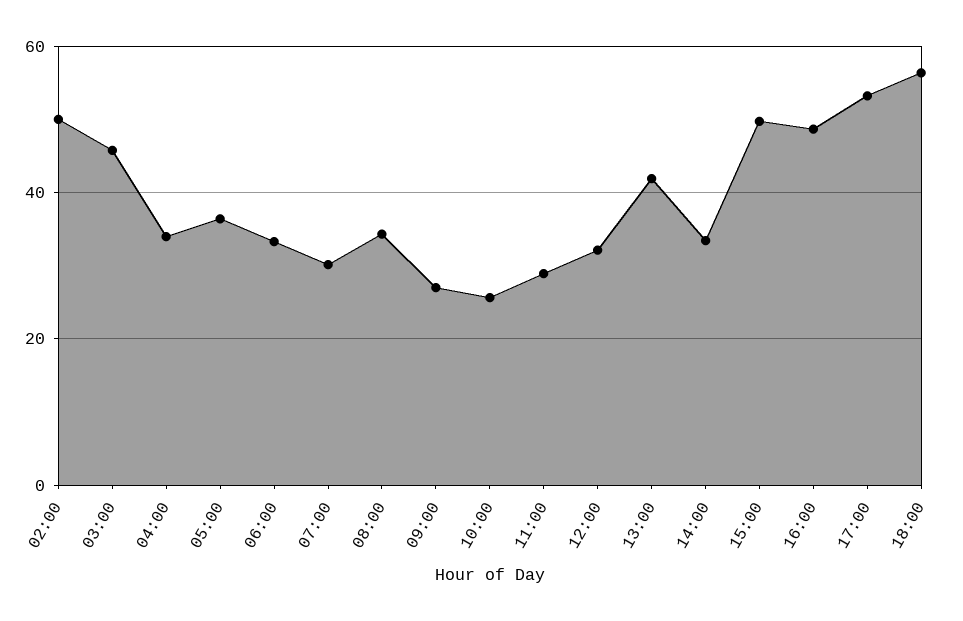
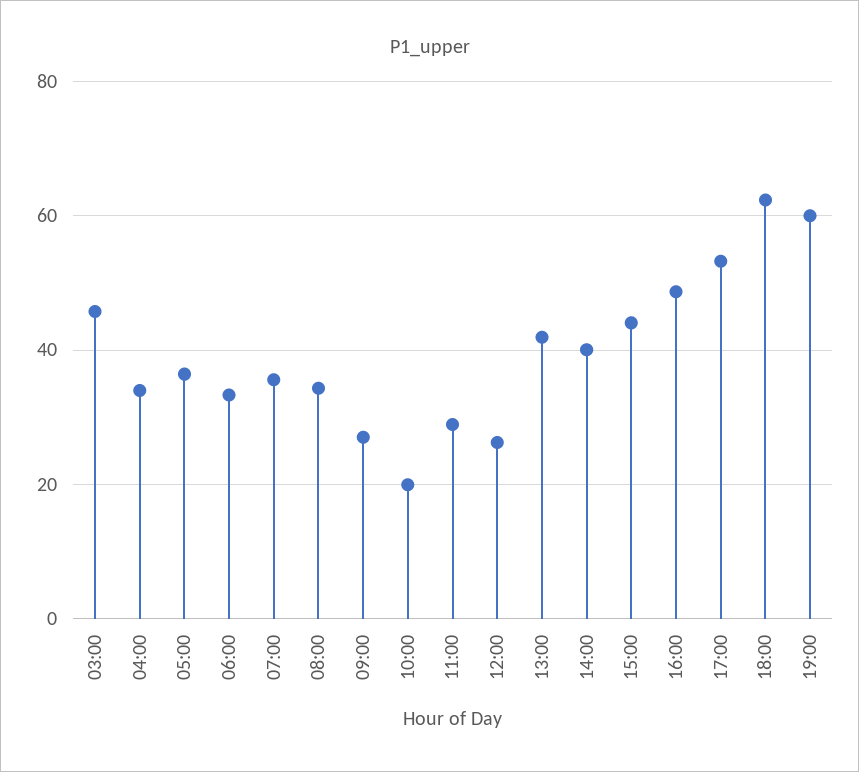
02:00: 50 -> none
07:00: 30 -> 36
10:00: 26 -> 20
12:00: 32 -> 26
14:00: 34 -> 40
15:00: 50 -> 44
18:00: 56 -> 62
19:00: none -> 60

